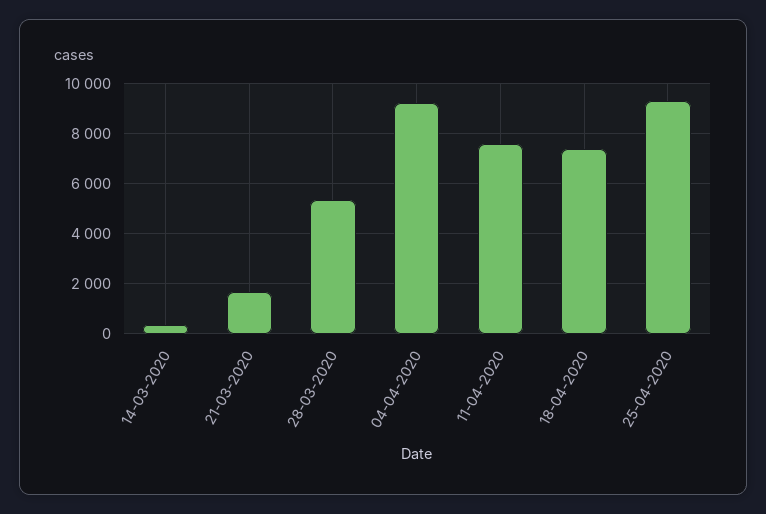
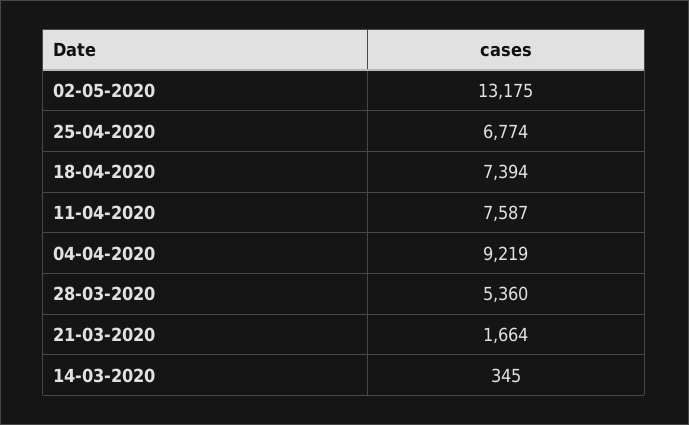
25-04-2020: 9250 -> 6774
02-05-2020: none -> 13175

